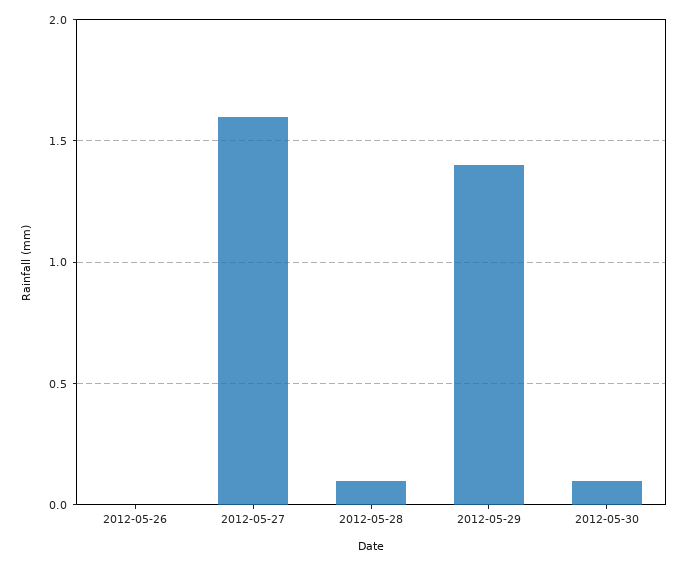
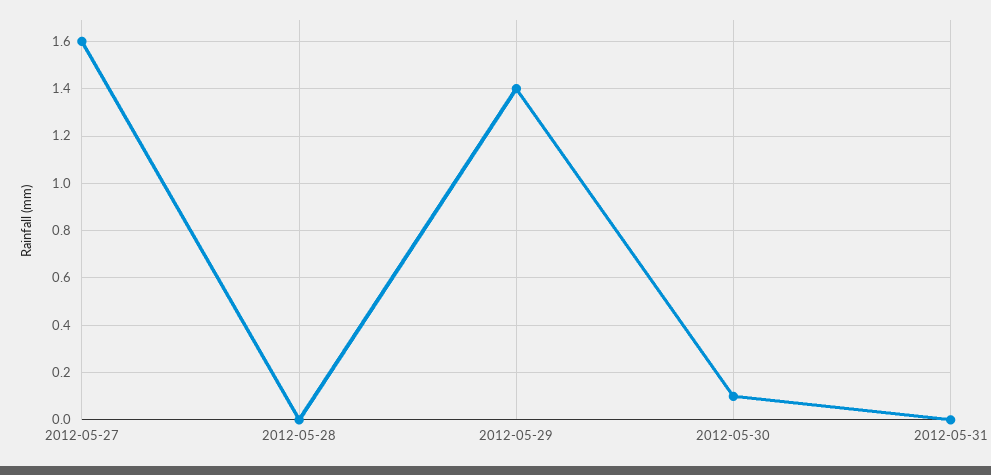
2012-05-26: 0 -> none
2012-05-28: 0.1 -> 0
2012-05-31: none -> 0

